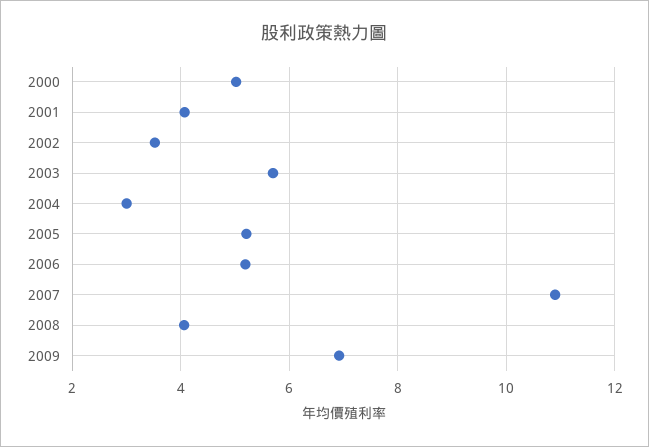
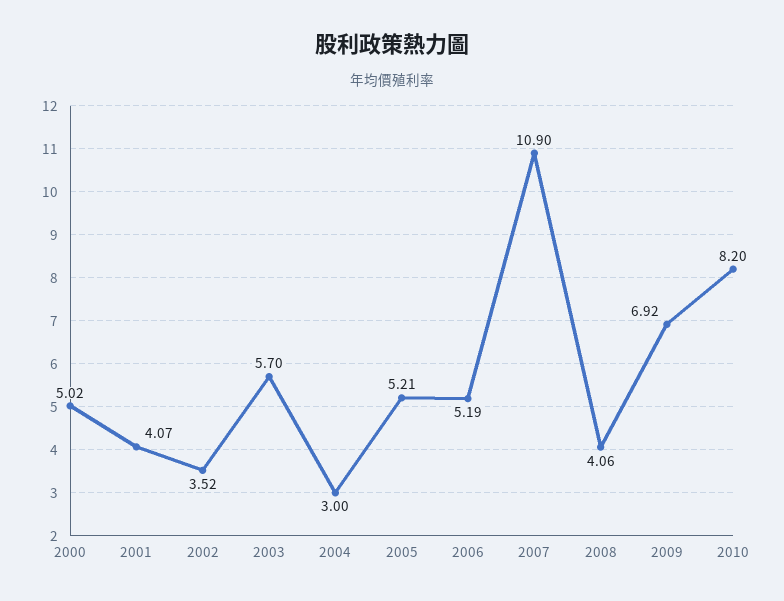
2010: none -> 8.2

